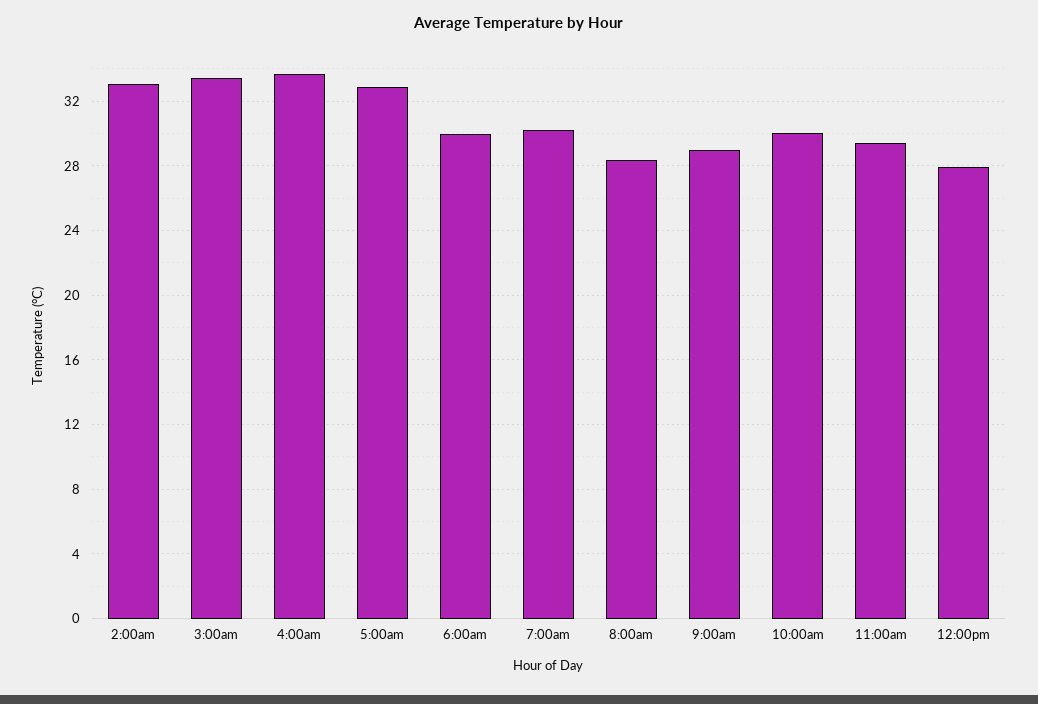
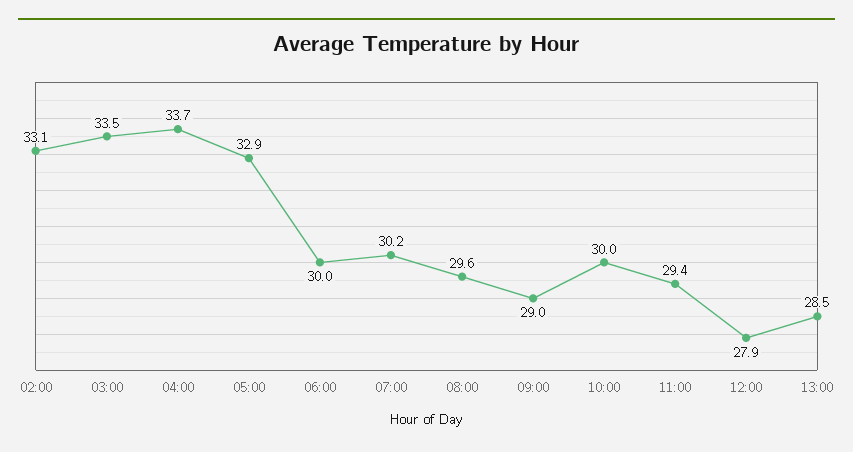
8:00am: 28.5 -> 29.6
13:00: none -> 28.5

